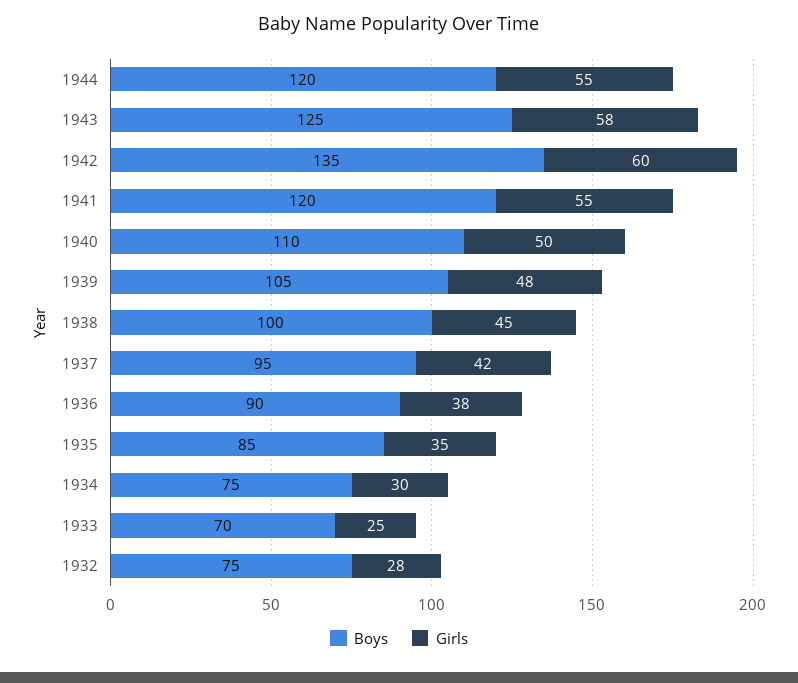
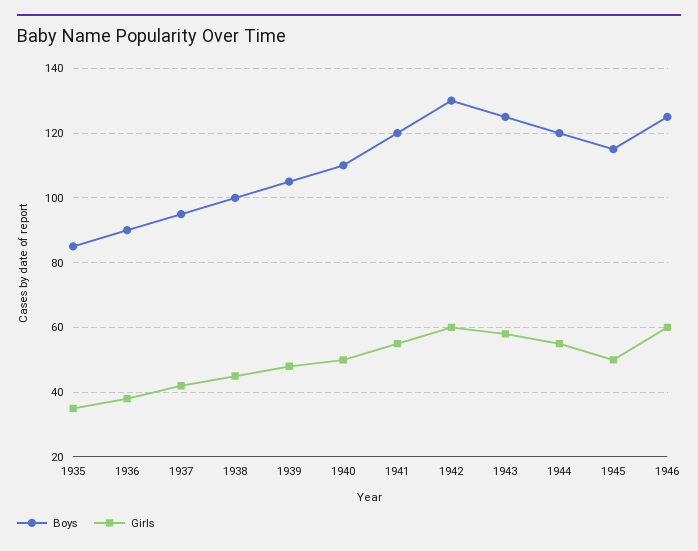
Boys, 1942: 135 -> 130
Boys, 1934: 75 -> none
Girls, 1934: 30 -> none
Boys, 1933: 70 -> none
Girls, 1933: 25 -> none
Boys, 1932: 75 -> none
Girls, 1932: 28 -> none
Boys, 1945: none -> 115
Girls, 1945: none -> 50
Boys, 1946: none -> 125
Girls, 1946: none -> 60

